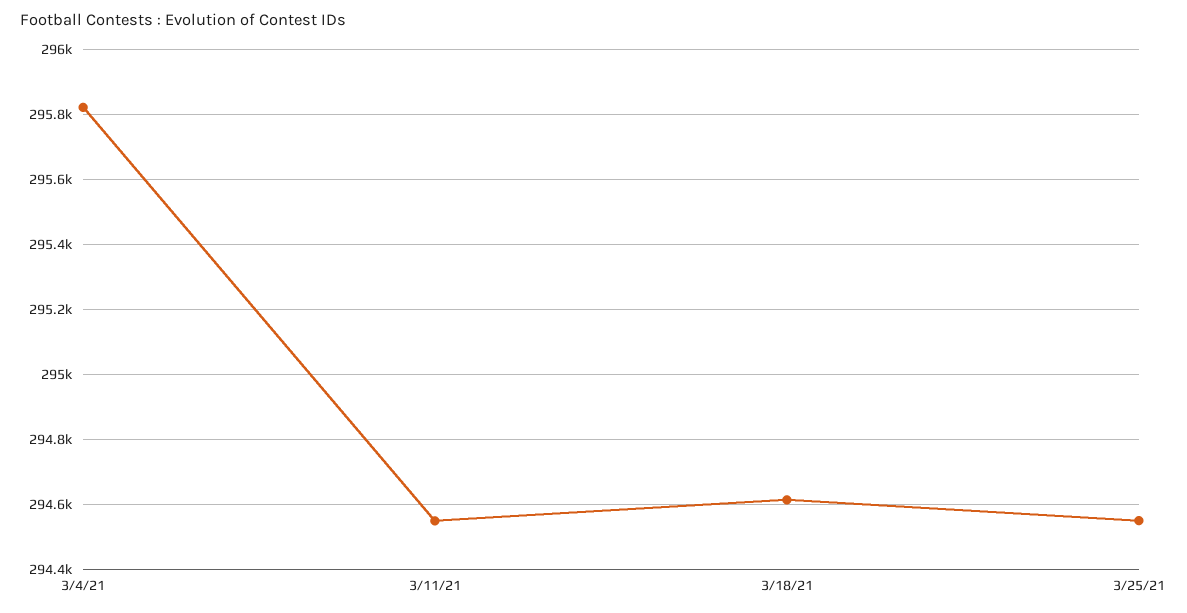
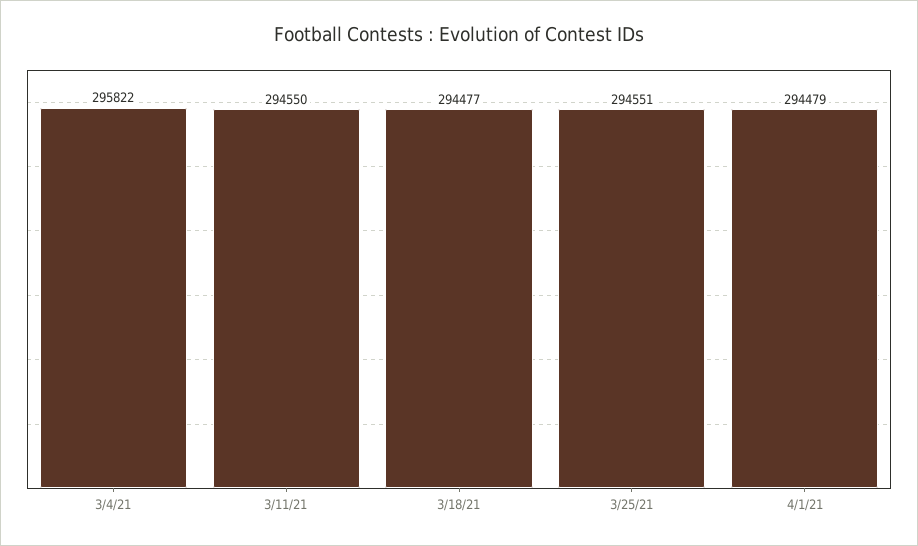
3/18/21: 294620 -> 294477
4/1/21: none -> 294479

